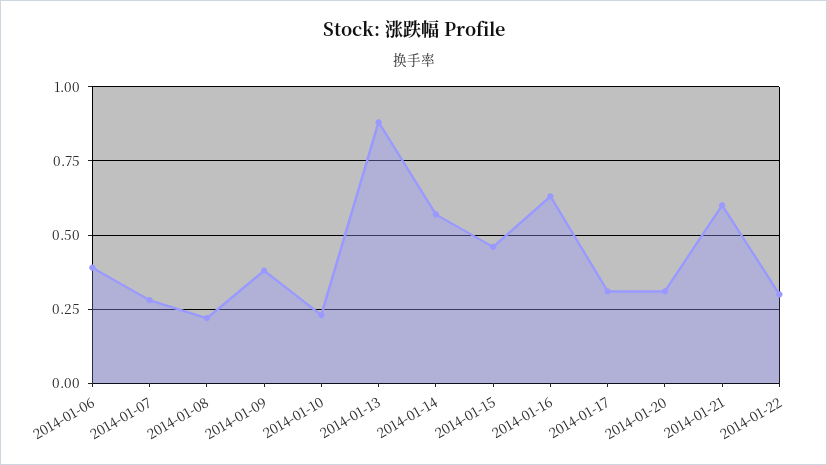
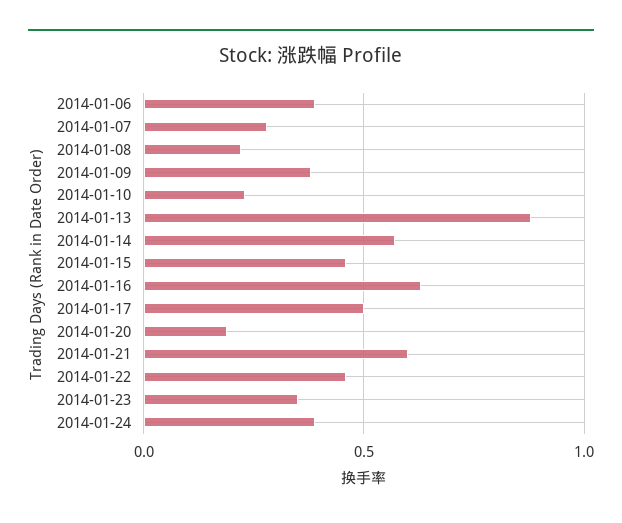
2014-01-17: 0.3 -> 0.5
2014-01-20: 0.3 -> 0.2
2014-01-22: 0.3 -> 0.45
2014-01-23: none -> 0.35
2014-01-24: none -> 0.4

